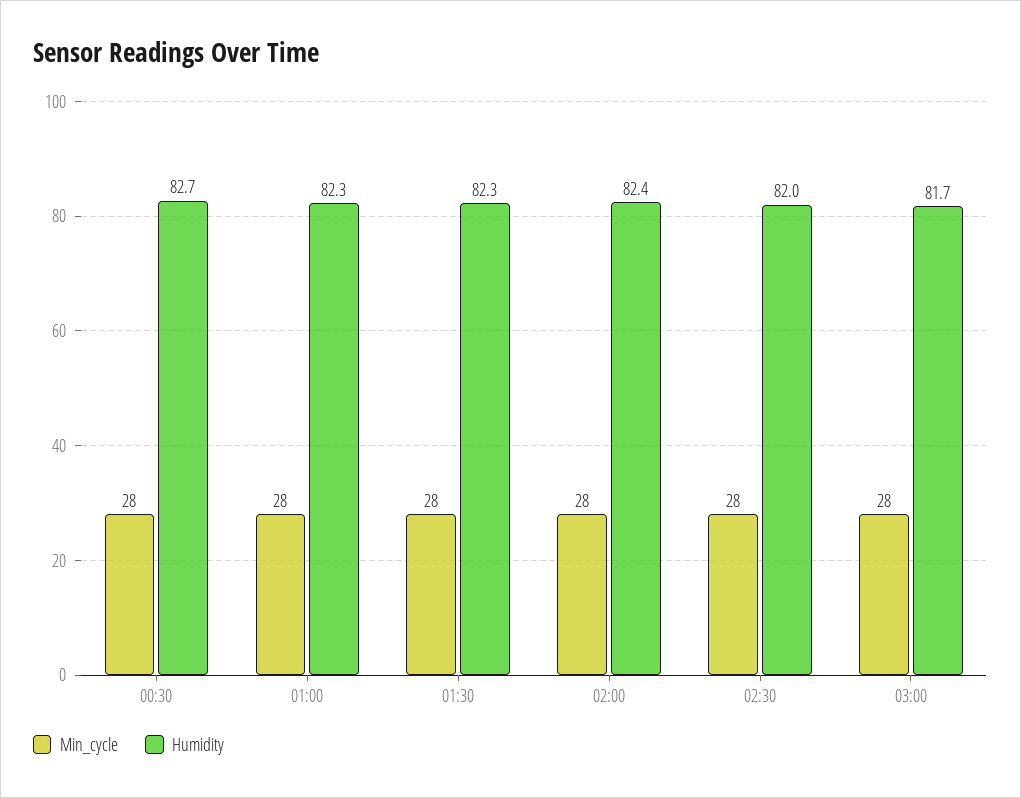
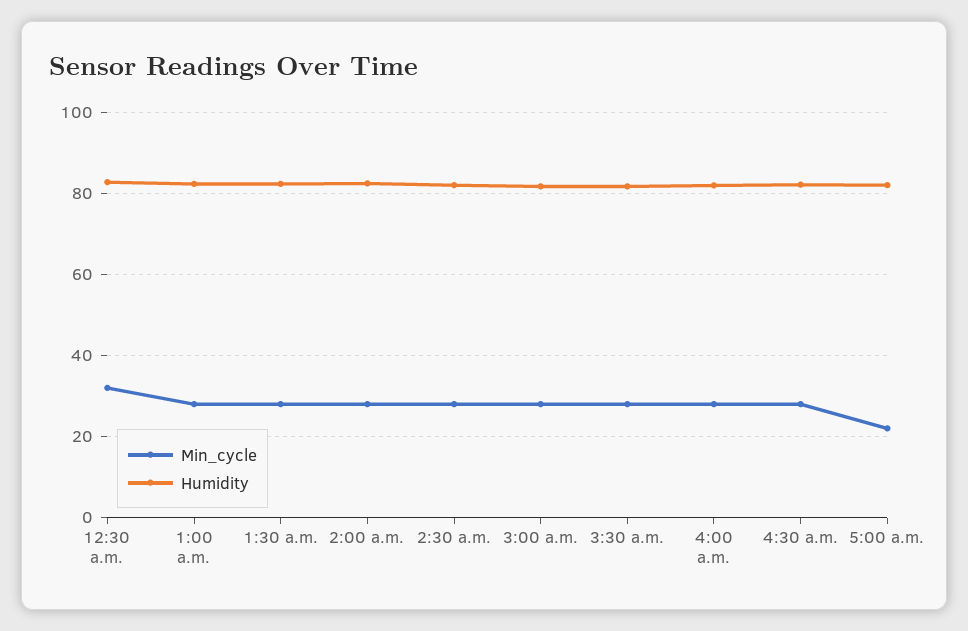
Min_cycle, 00:30: 28 -> 32
Min_cycle, 3:30 a.m.: none -> 28
Humidity, 3:30 a.m.: none -> 82
Min_cycle, 4:00 a.m.: none -> 28
Humidity, 4:00 a.m.: none -> 82
Min_cycle, 4:30 a.m.: none -> 28
Humidity, 4:30 a.m.: none -> 82
Min_cycle, 5:00 a.m.: none -> 22
Humidity, 5:00 a.m.: none -> 82

